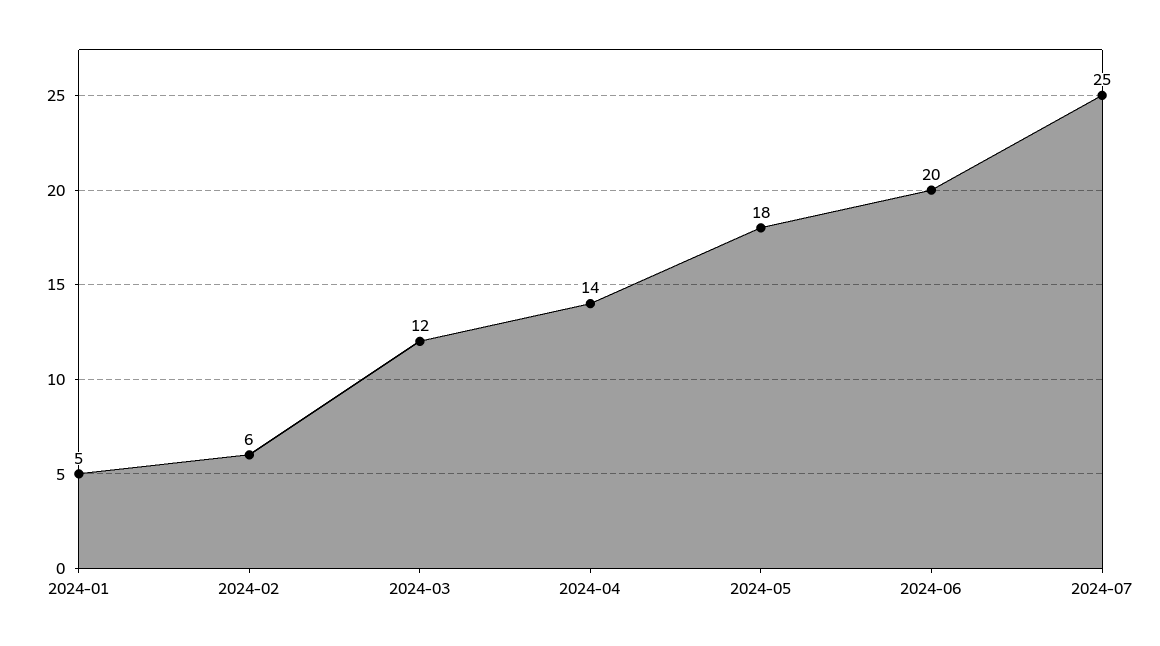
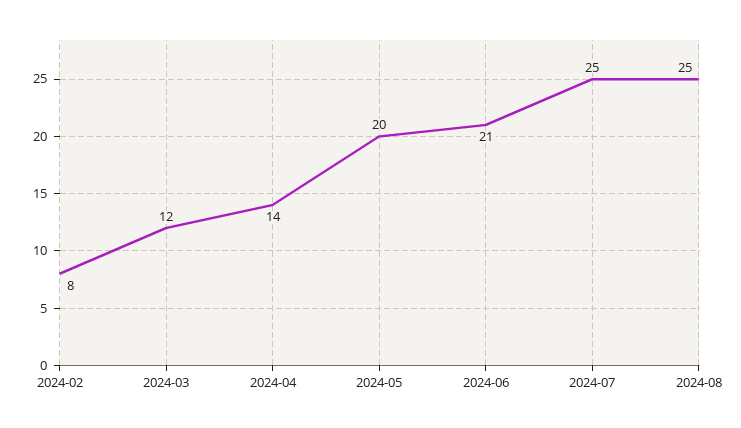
2024-01: 5 -> none
2024-02: 6 -> 8
2024-05: 18 -> 20
2024-06: 20 -> 21
2024-08: none -> 25

